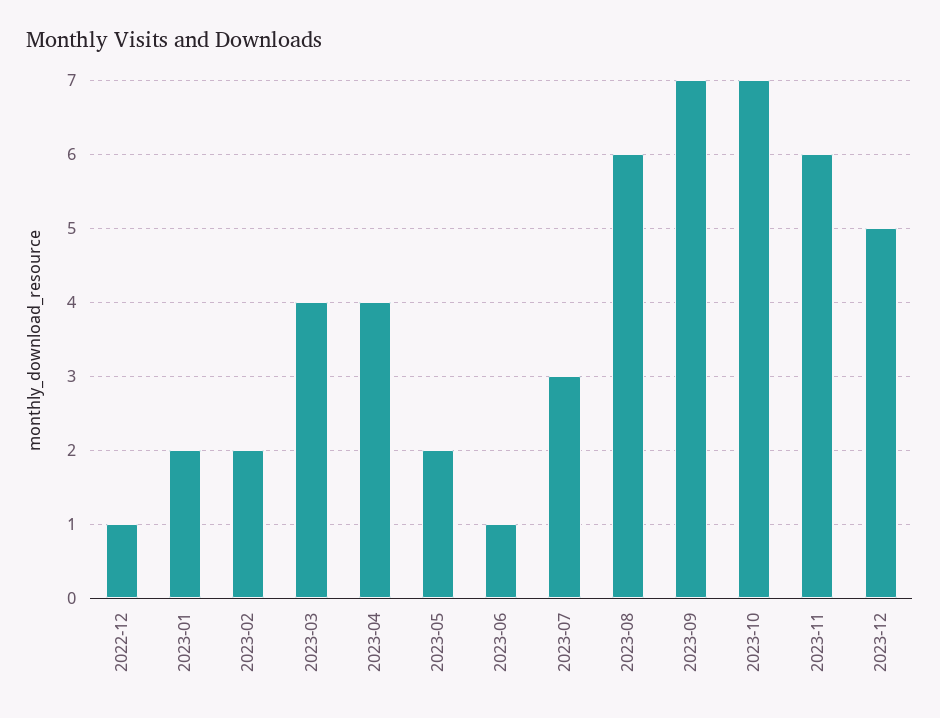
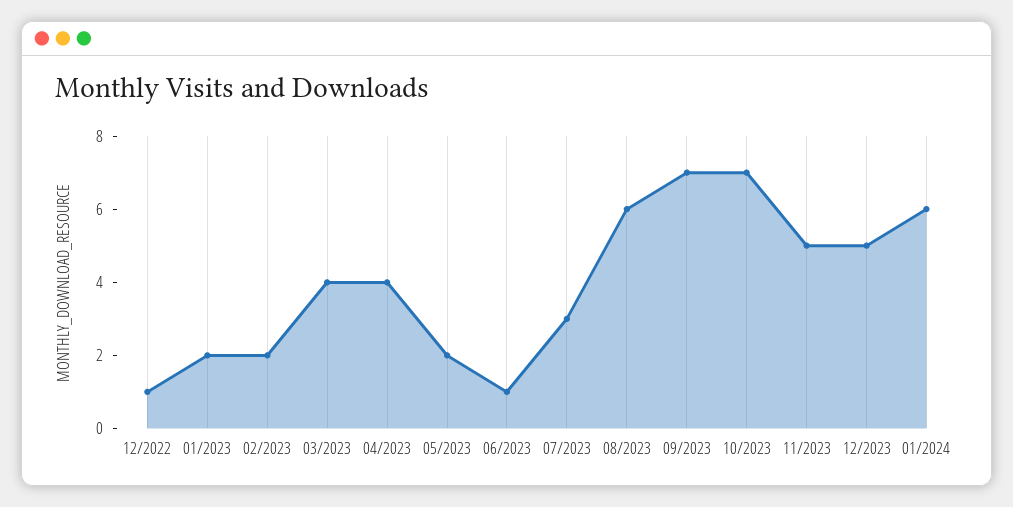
2023-11: 6 -> 5
01/2024: none -> 6

